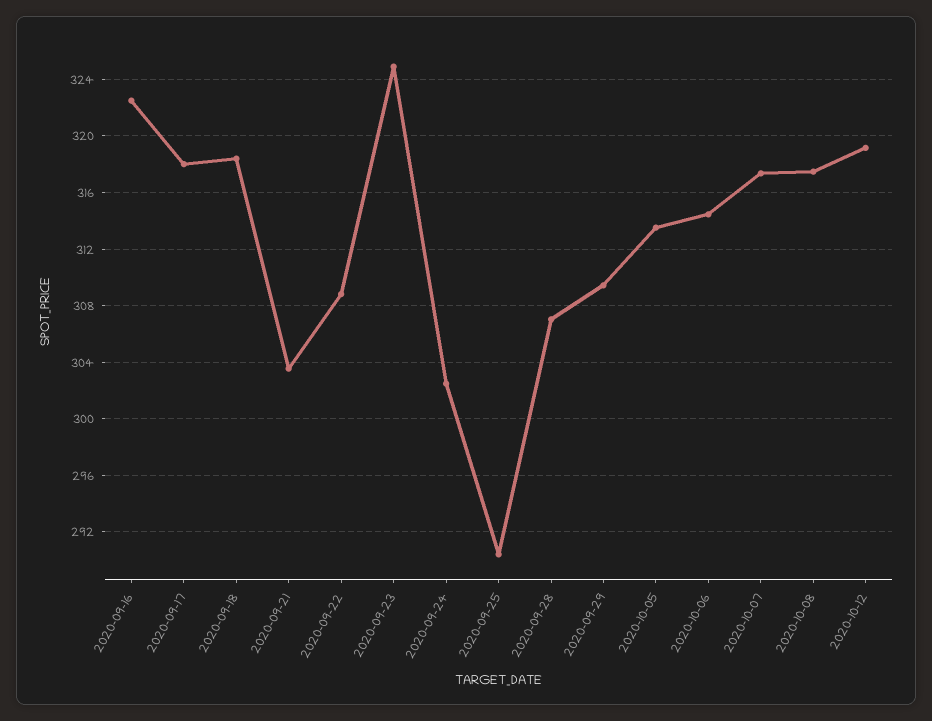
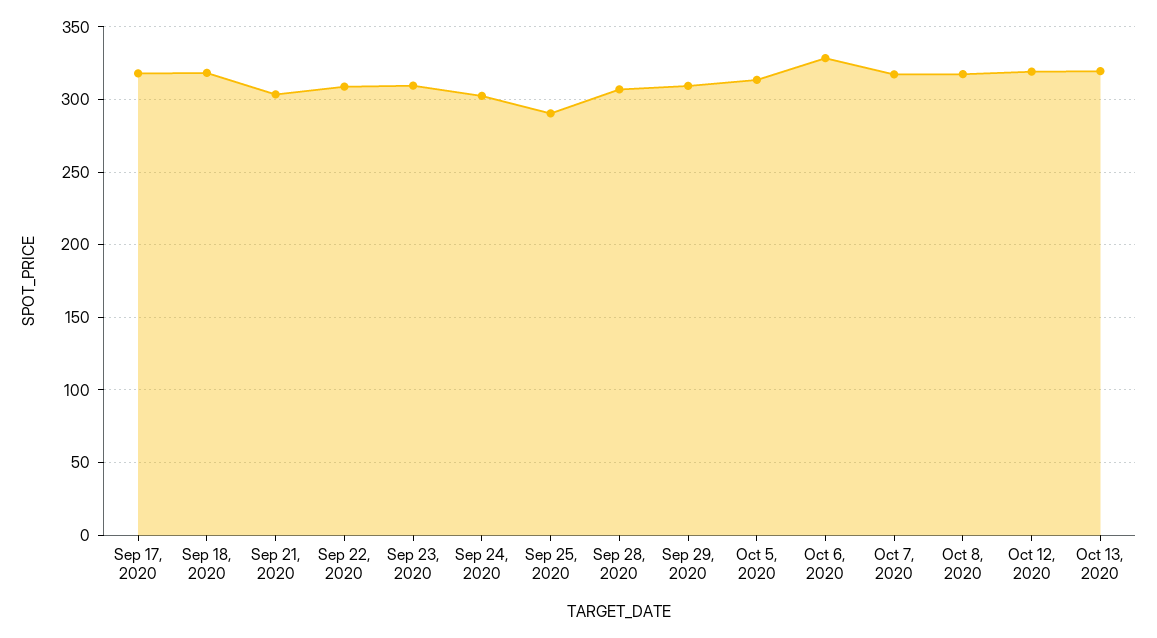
2020-09-16: 322.5 -> none
2020-09-23: 325 -> 310
2020-10-06: 314.5 -> 330
Oct 13, 2020: none -> 320

